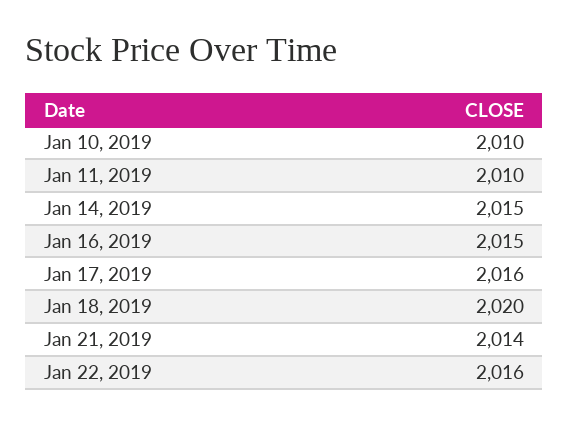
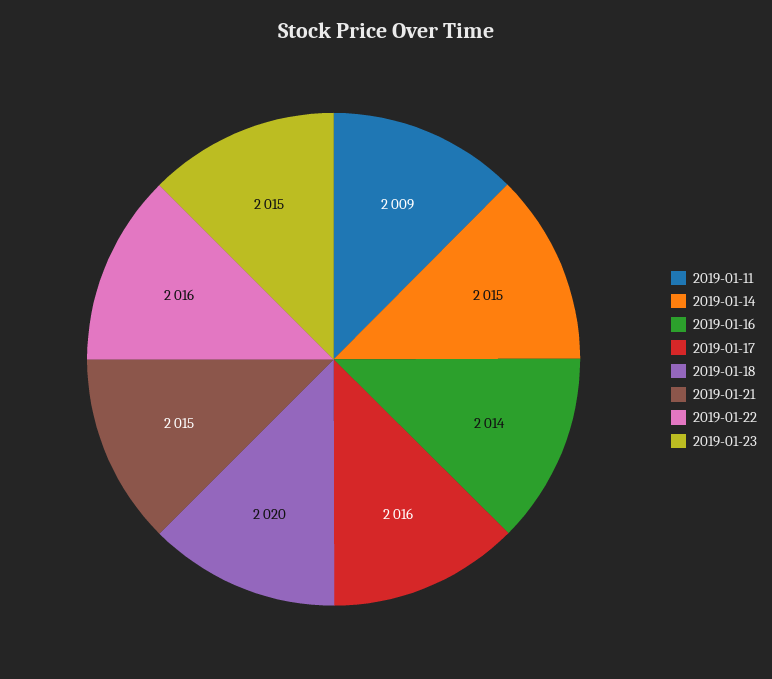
Jan 10, 2019: 2010 -> none
Jan 11, 2019: 2010 -> 2009
Jan 16, 2019: 2015 -> 2014
Jan 21, 2019: 2014 -> 2015
2019-01-23: none -> 2015

